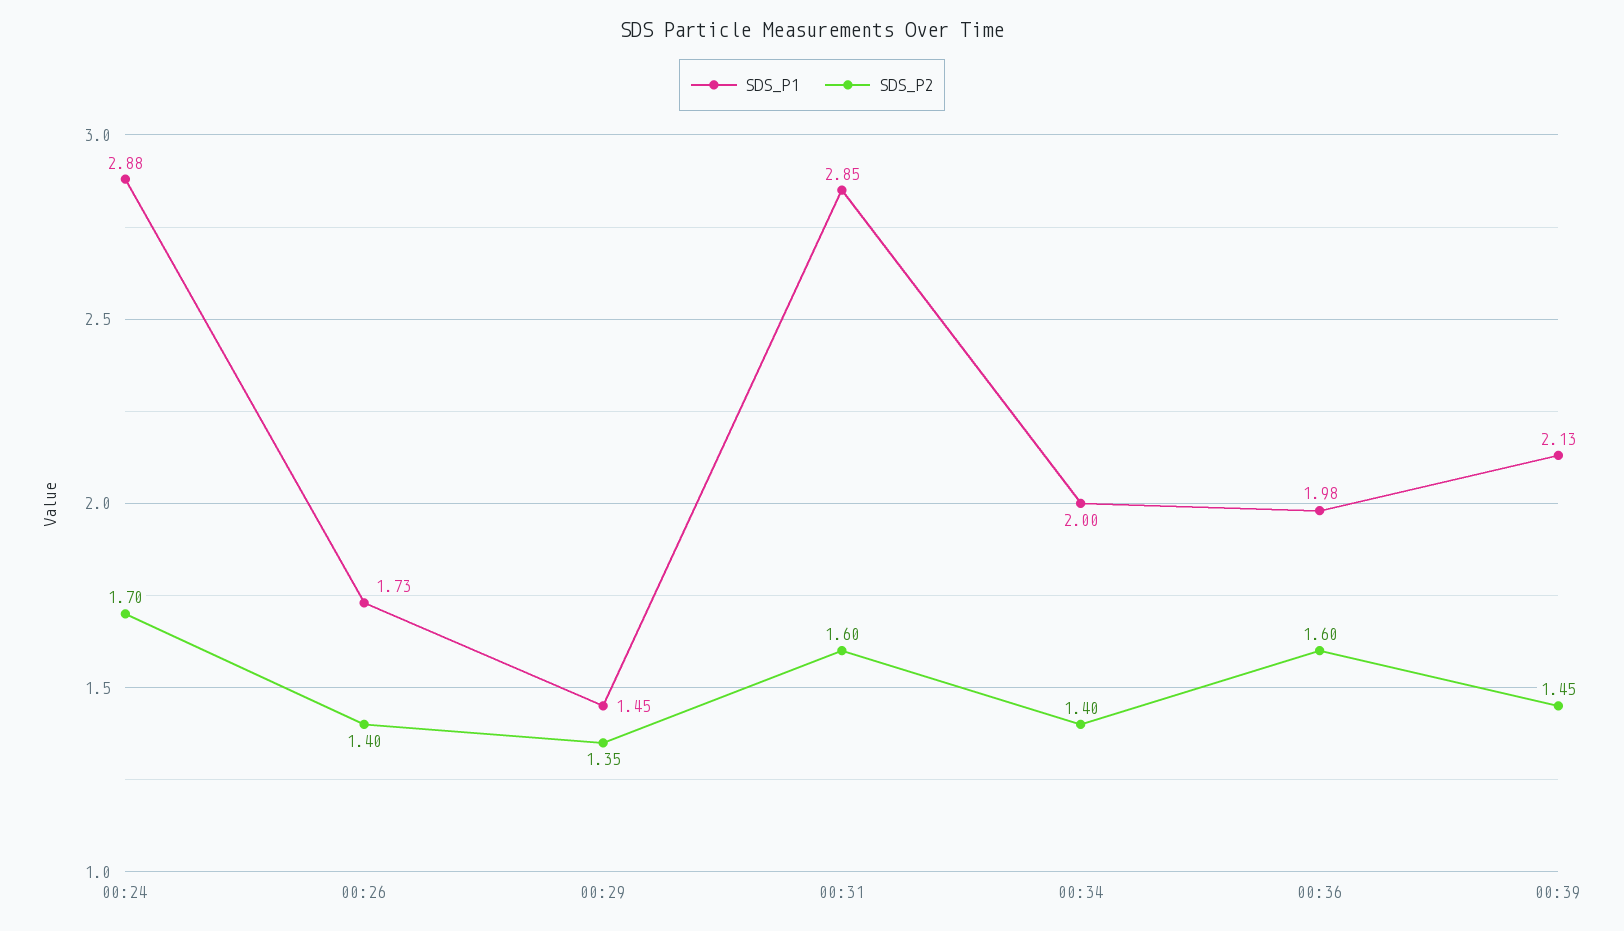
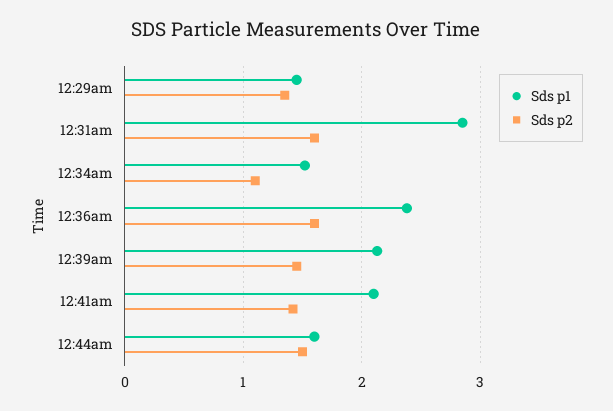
SDS_P1, 00:24: 2.88 -> none
SDS_P2, 00:24: 1.7 -> none
SDS_P1, 00:26: 1.73 -> none
SDS_P2, 00:26: 1.4 -> none
SDS_P1, 00:34: 2 -> 1.5
SDS_P2, 00:34: 1.4 -> 1.1
SDS_P1, 00:36: 1.98 -> 2.4
SDS_P1, 12:41am: none -> 2.1
SDS_P2, 12:41am: none -> 1.4
SDS_P1, 12:44am: none -> 1.6
SDS_P2, 12:44am: none -> 1.5

